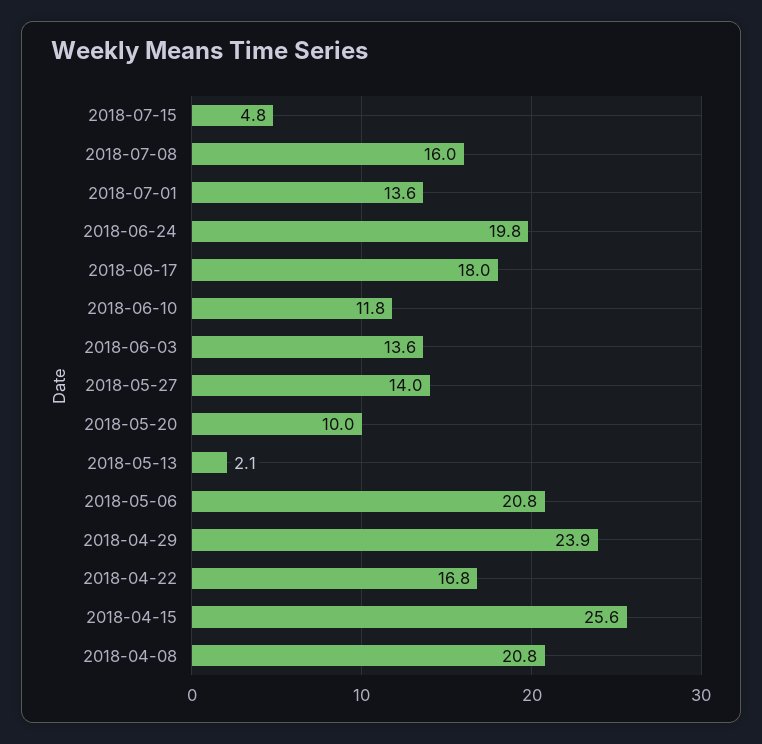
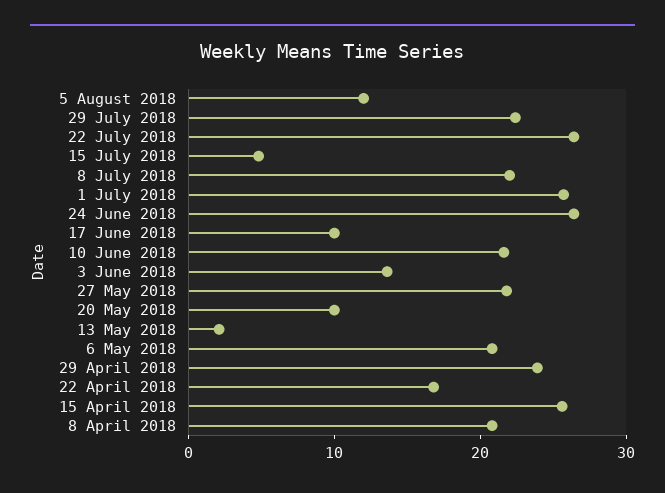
2018-07-08: 16 -> 22
2018-07-01: 13.6 -> 26
2018-06-24: 19.8 -> 26
2018-06-17: 18 -> 10
2018-06-10: 11.8 -> 22
2018-05-27: 14 -> 22
5 August 2018: none -> 12
29 July 2018: none -> 22
22 July 2018: none -> 26

